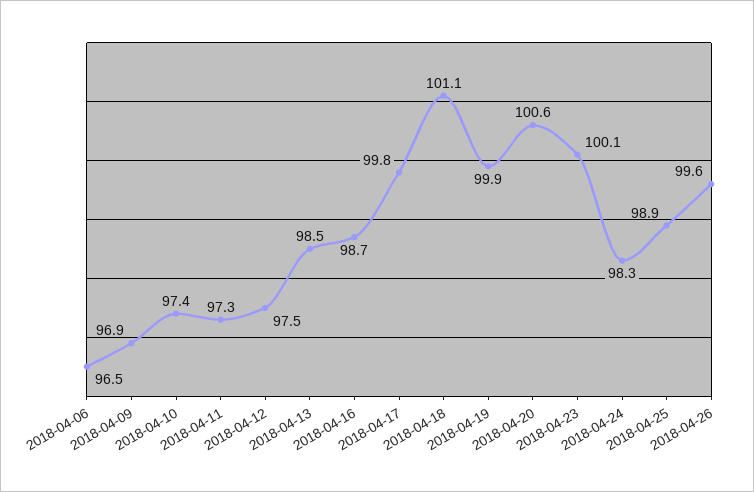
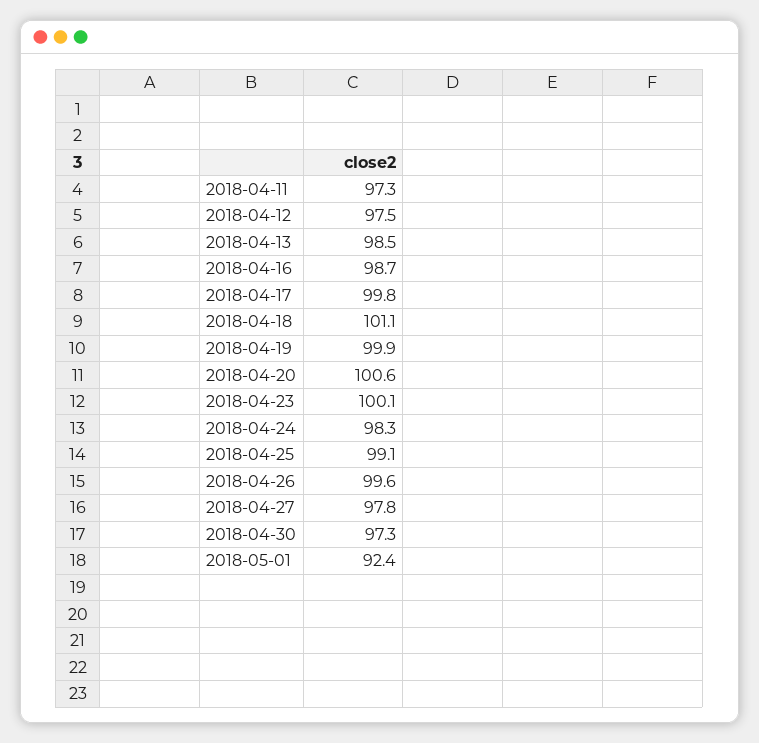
2018-04-06: 96.5 -> none
2018-04-09: 96.9 -> none
2018-04-10: 97.4 -> none
2018-04-25: 98.9 -> 99.1
2018-04-27: none -> 97.8
2018-04-30: none -> 97.3
2018-05-01: none -> 92.4

